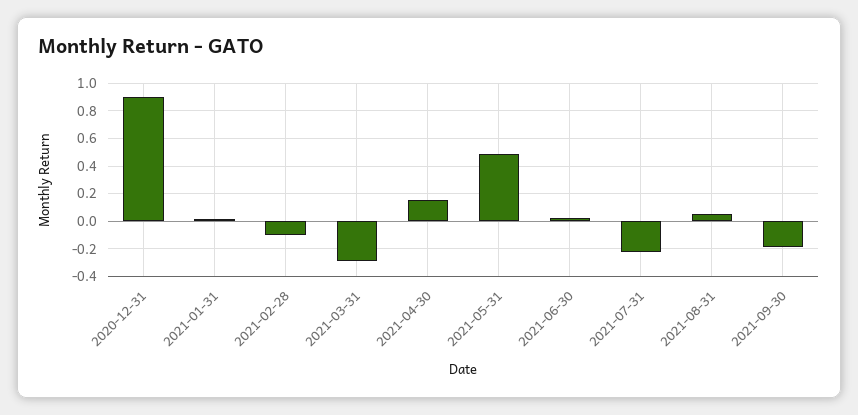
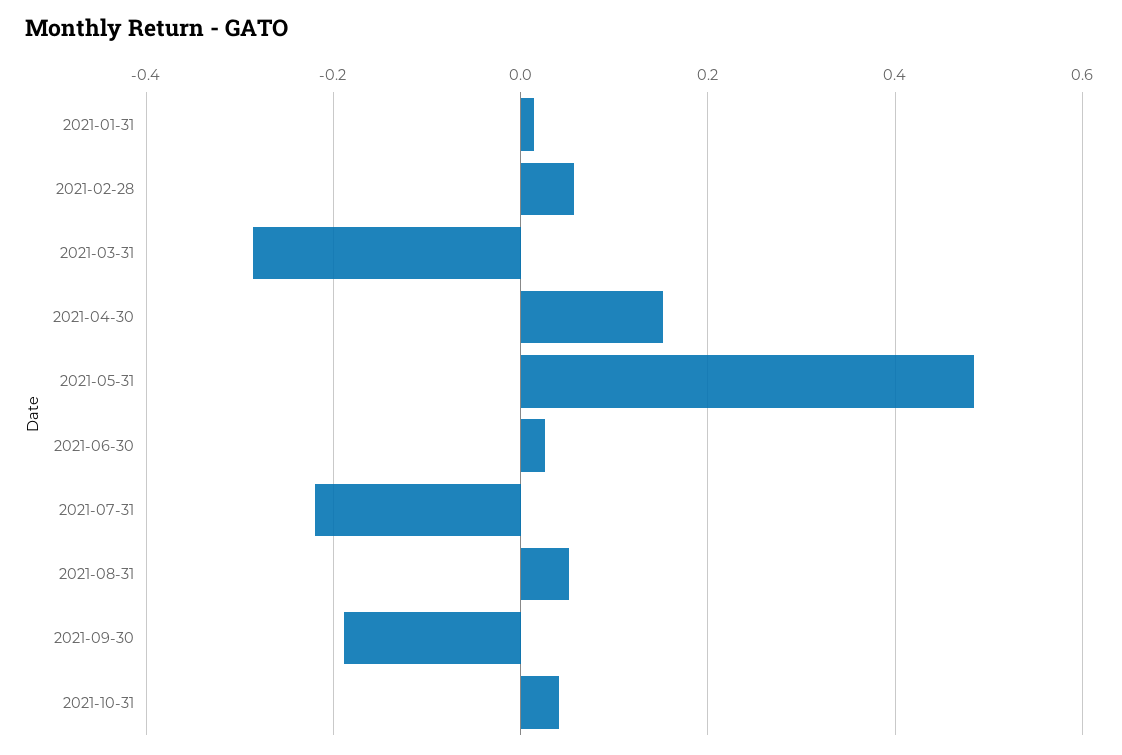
2020-12-31: 0.9 -> none
2021-02-28: -0.1 -> 0.06
2021-10-31: none -> 0.04

